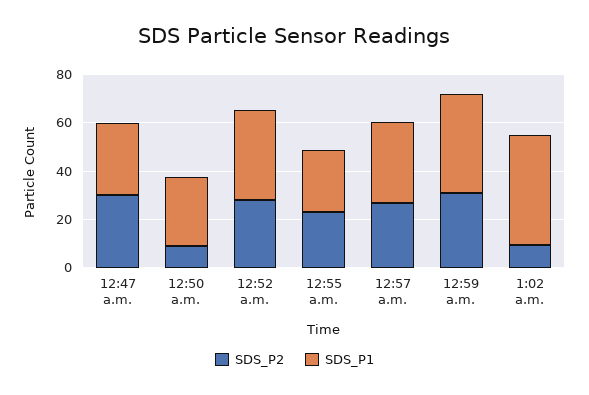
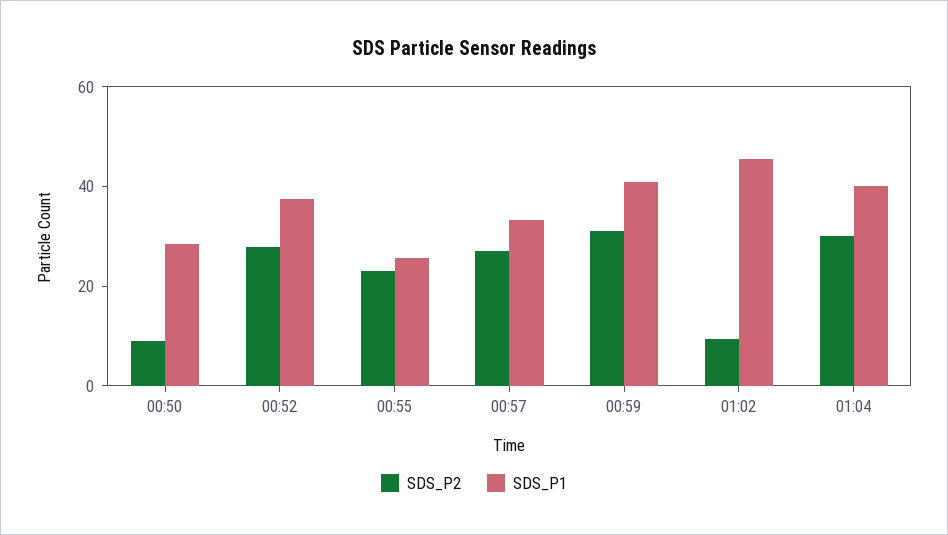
SDS_P2, 12:47 a.m.: 30 -> none
SDS_P1, 12:47 a.m.: 30 -> none
SDS_P2, 01:04: none -> 30
SDS_P1, 01:04: none -> 40

